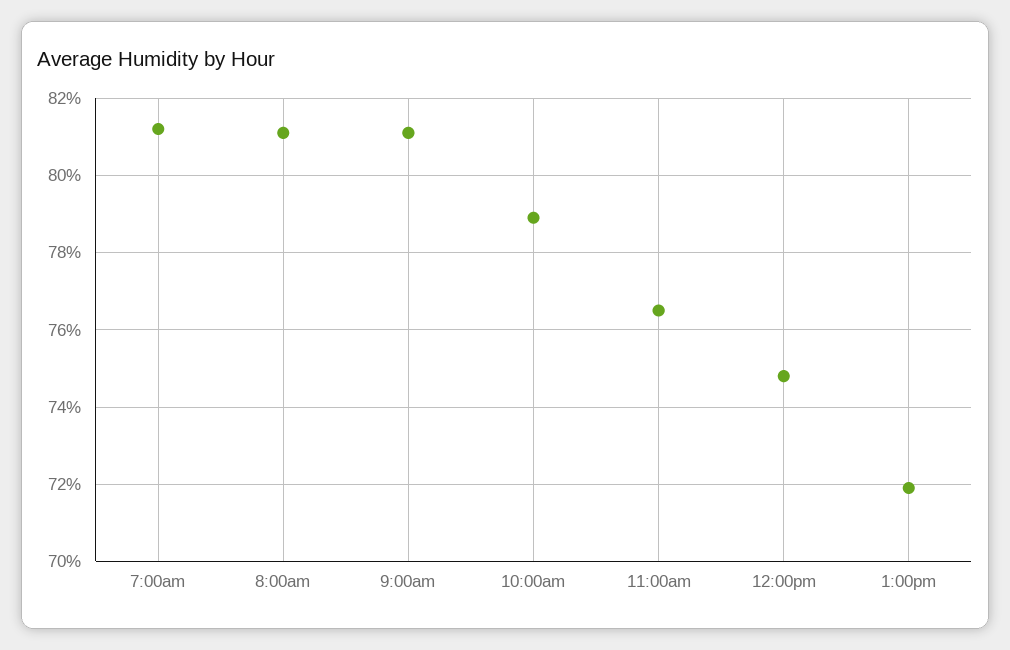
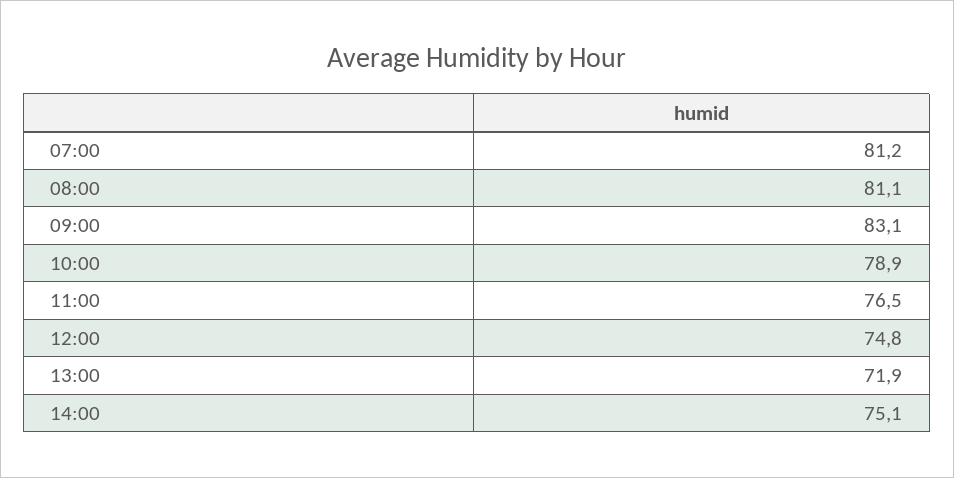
9:00am: 81 -> 83.1
14:00: none -> 75.1

